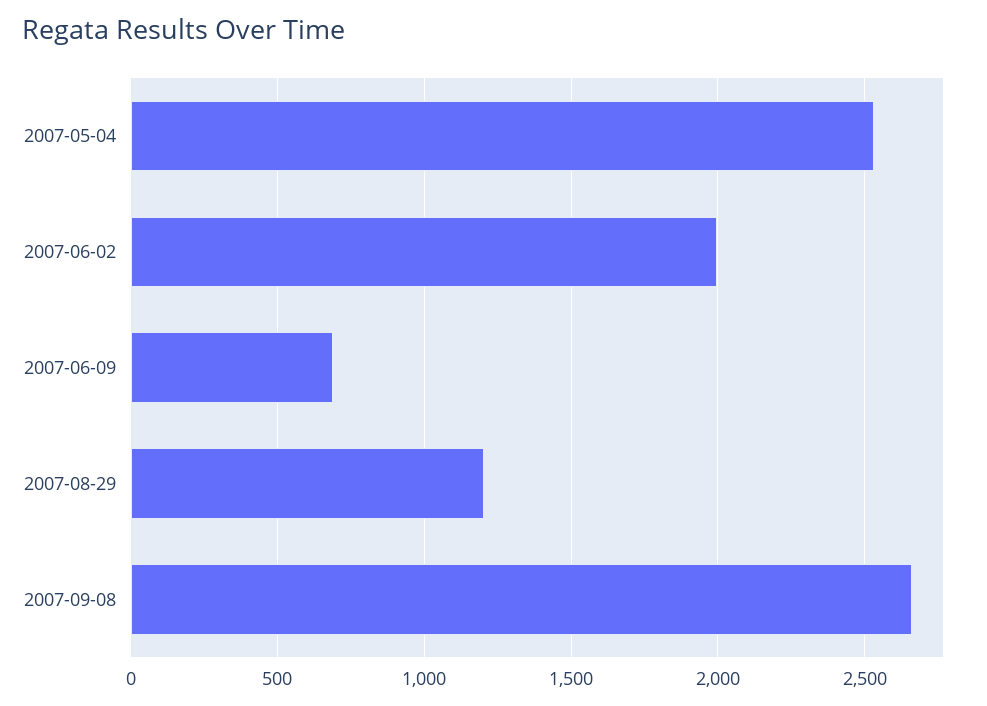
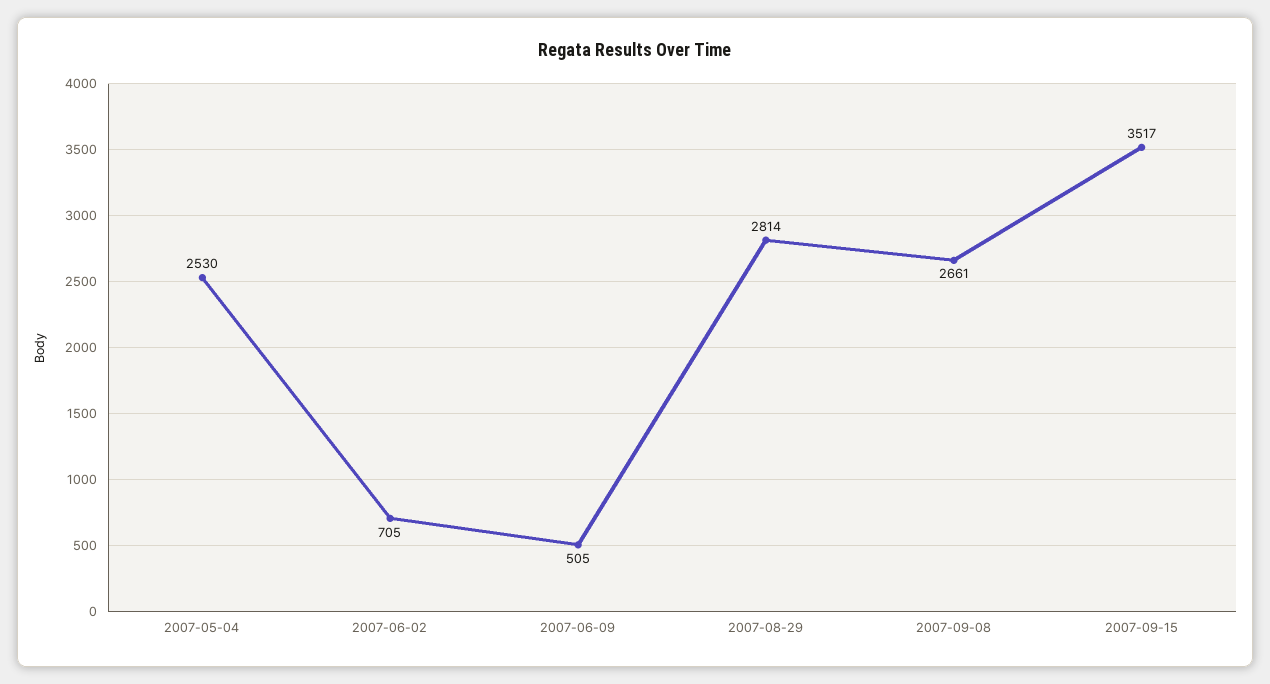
2007-06-02: 2000 -> 705
2007-06-09: 700 -> 505
2007-08-29: 1200 -> 2814
2007-09-15: none -> 3517

